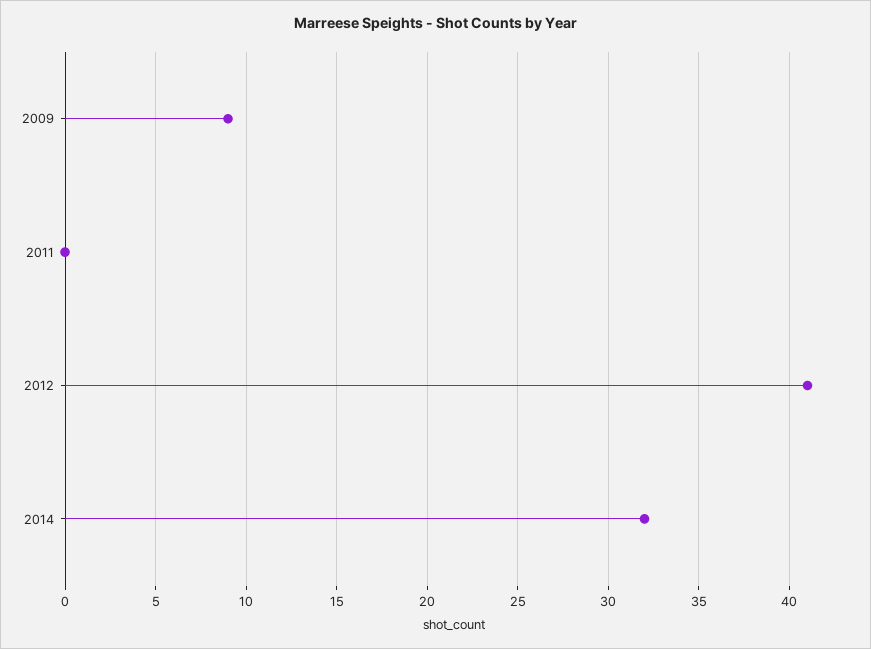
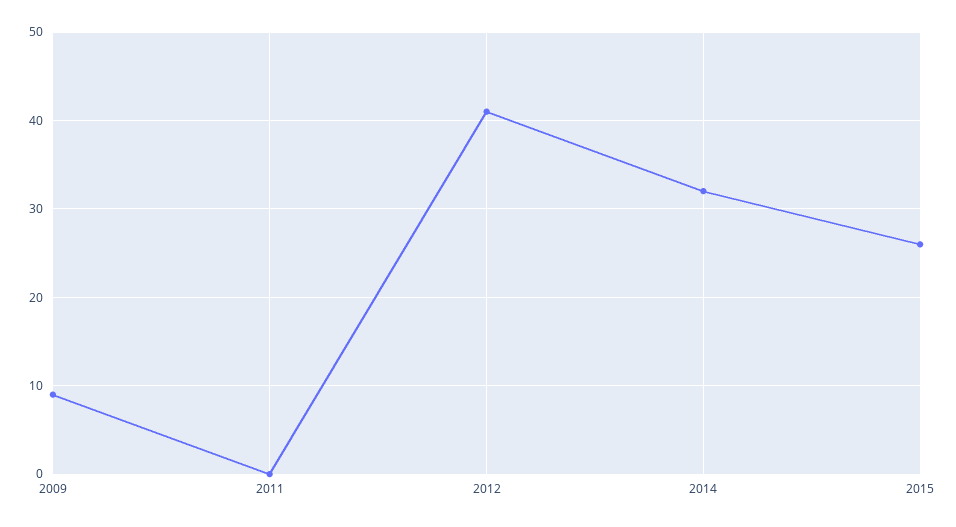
2015: none -> 26

